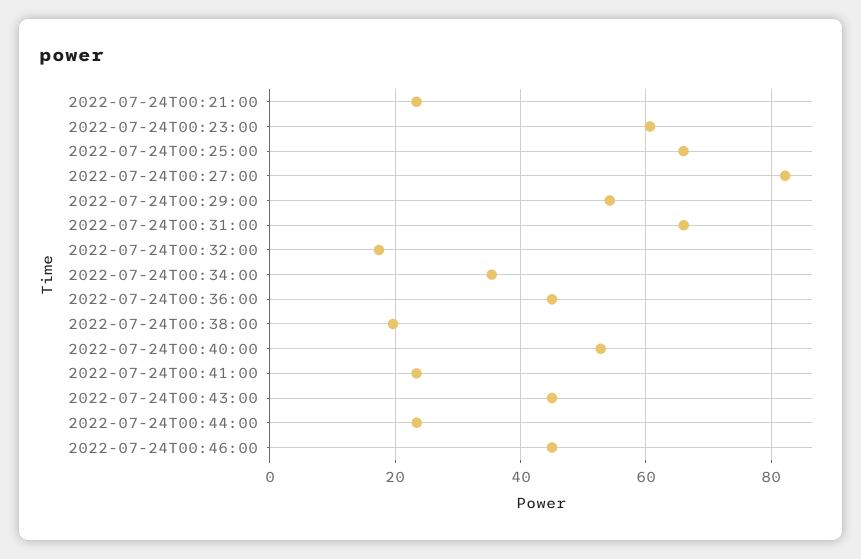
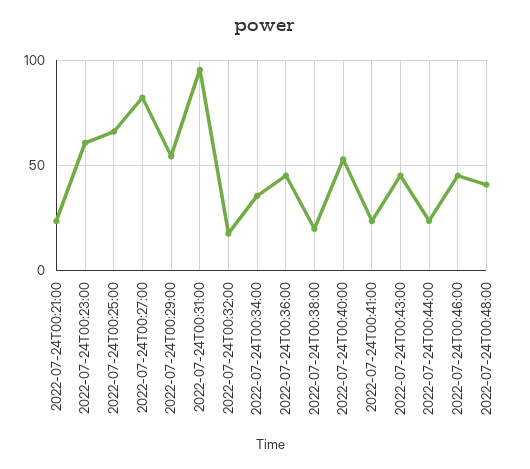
2022-07-24T00:31:00: 66 -> 95
2022-07-24T00:48:00: none -> 40

